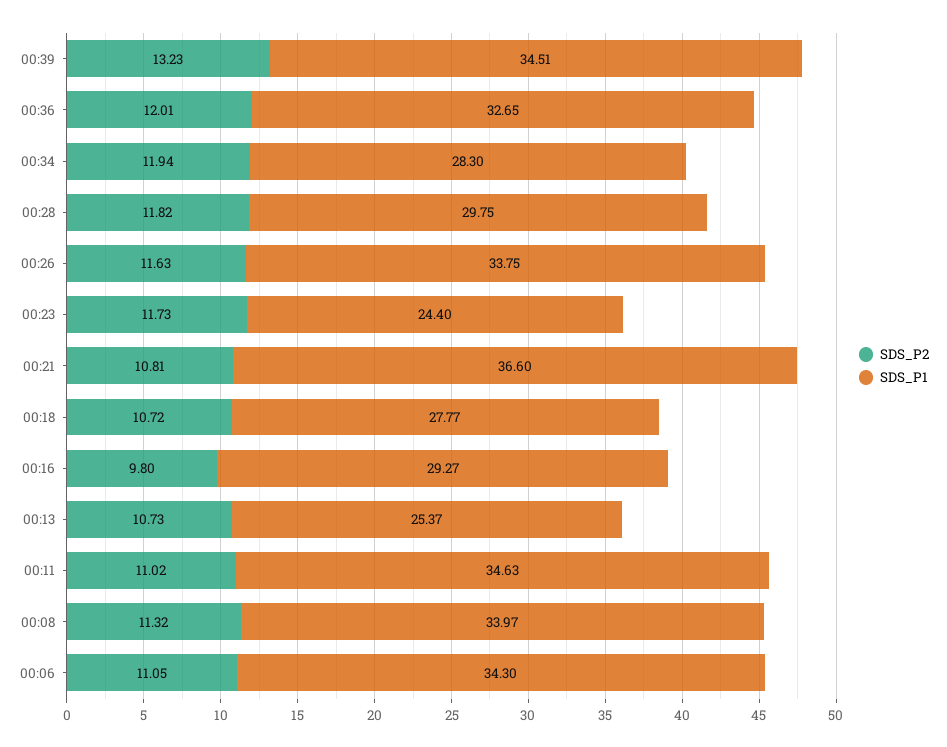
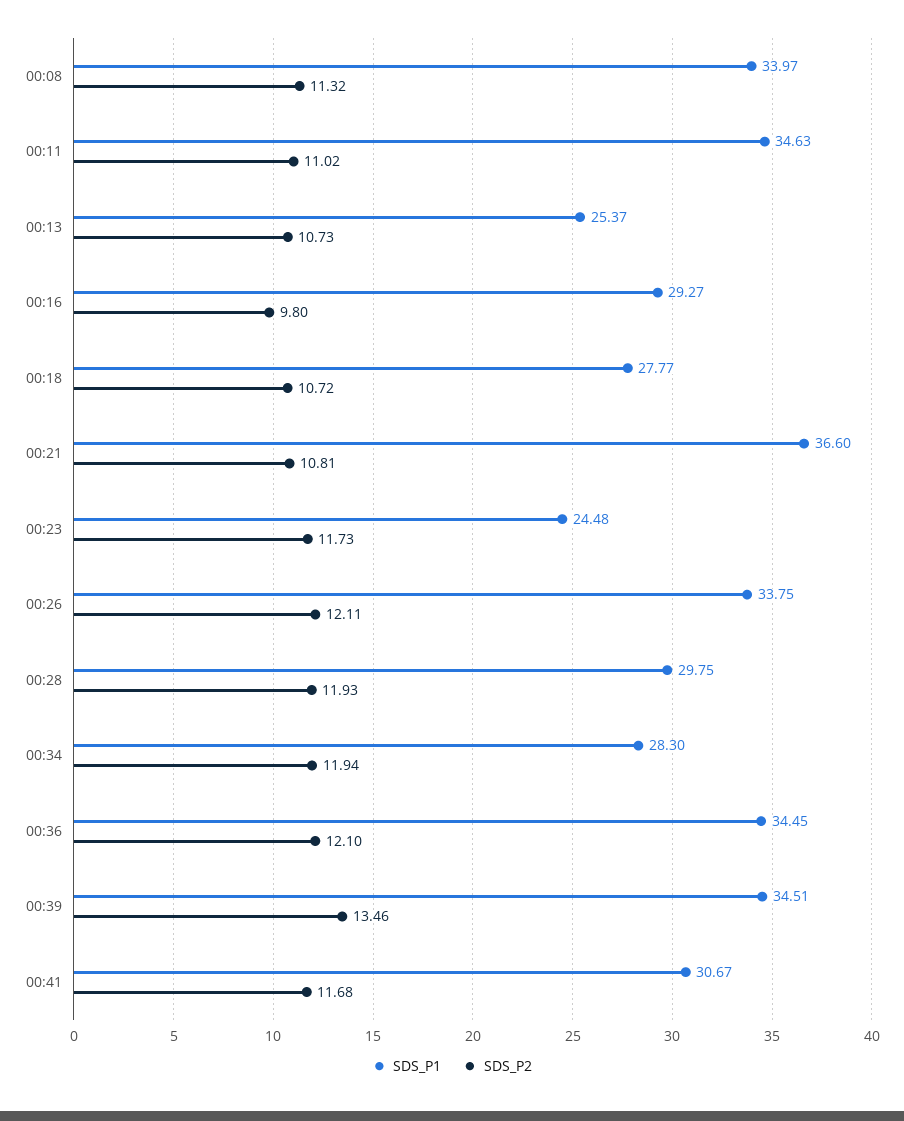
SDS_P2, 00:39: 13.23 -> 13.46
SDS_P2, 00:36: 12.01 -> 12.1
SDS_P1, 00:36: 32.65 -> 34.45
SDS_P2, 00:28: 11.82 -> 11.93
SDS_P2, 00:26: 11.63 -> 12.11
SDS_P1, 00:23: 24.4 -> 24.48
SDS_P2, 00:06: 11.05 -> none
SDS_P1, 00:06: 34.3 -> none
SDS_P1, 00:41: none -> 30.67
SDS_P2, 00:41: none -> 11.68

